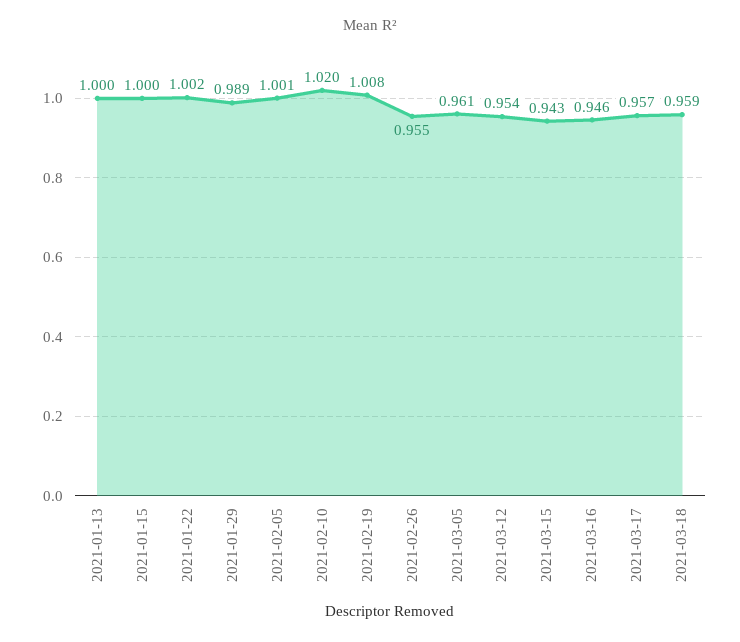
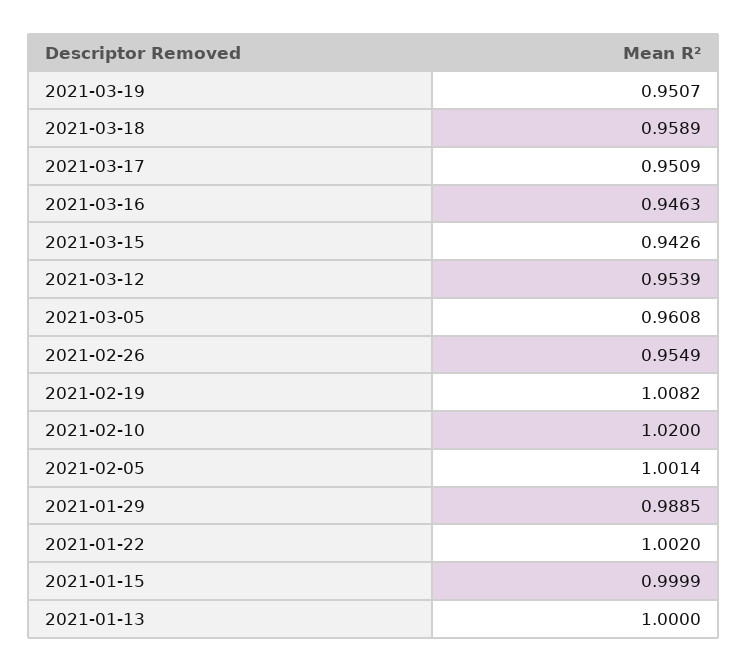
2021-03-17: 0.957 -> 0.9509
2021-03-19: none -> 0.9507

